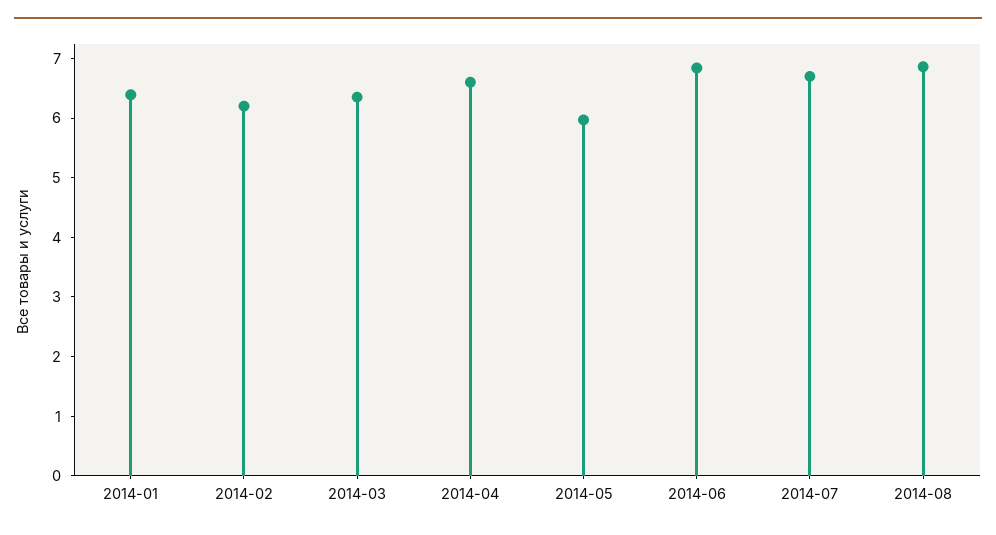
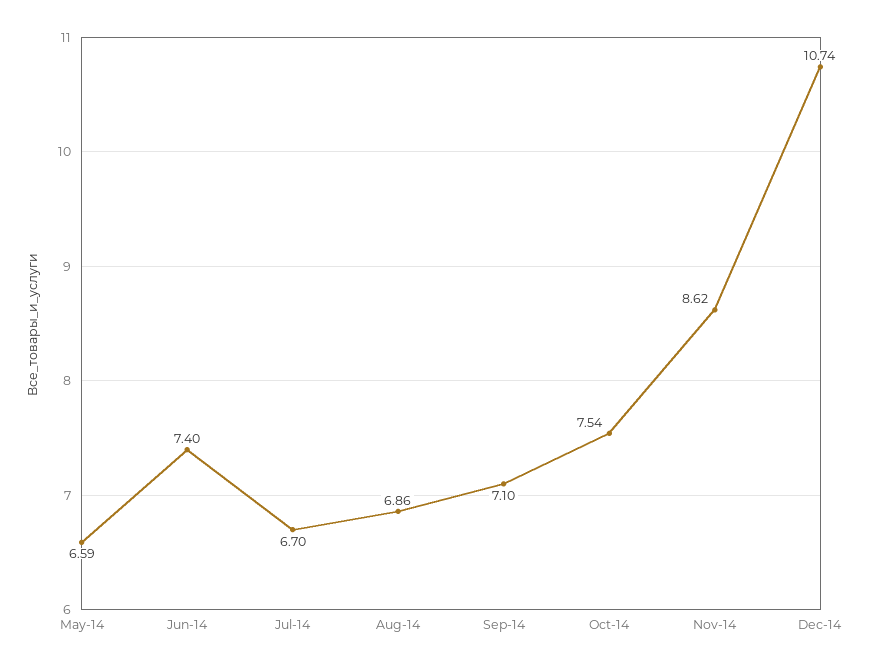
2014-01: 6.4 -> none
2014-02: 6.2 -> none
2014-03: 6.4 -> none
2014-04: 6.6 -> none
2014-05: 6 -> 6.59
2014-06: 6.8 -> 7.4
Sep-14: none -> 7.1
Oct-14: none -> 7.54
Nov-14: none -> 8.62
Dec-14: none -> 10.74

